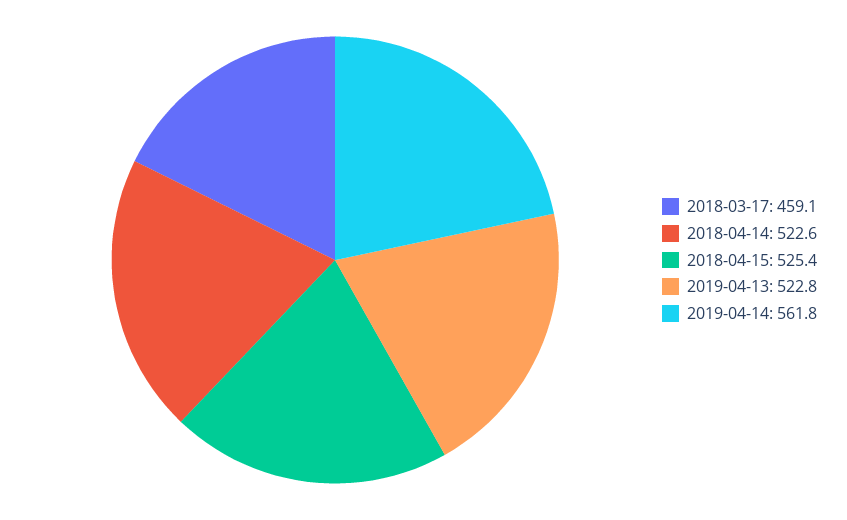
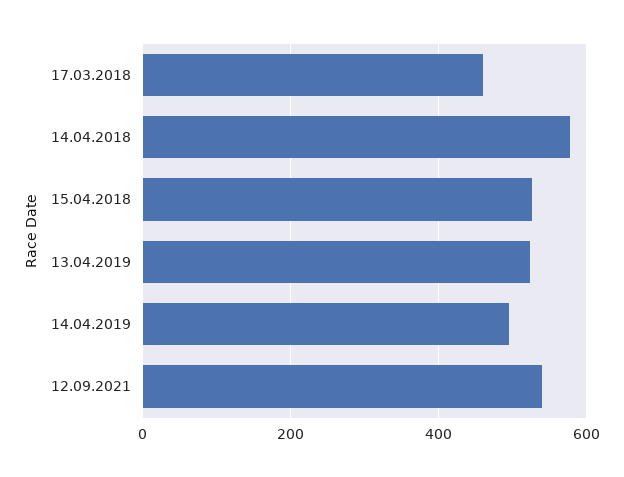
2018-04-14: 522.6 -> 580
2019-04-14: 561.8 -> 500
12.09.2021: none -> 540

